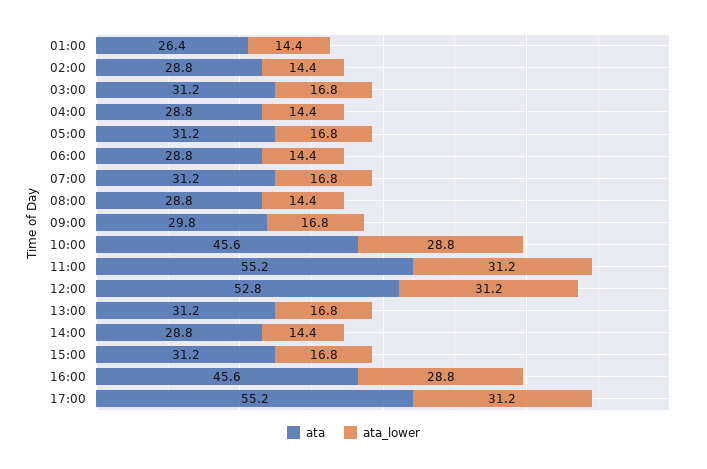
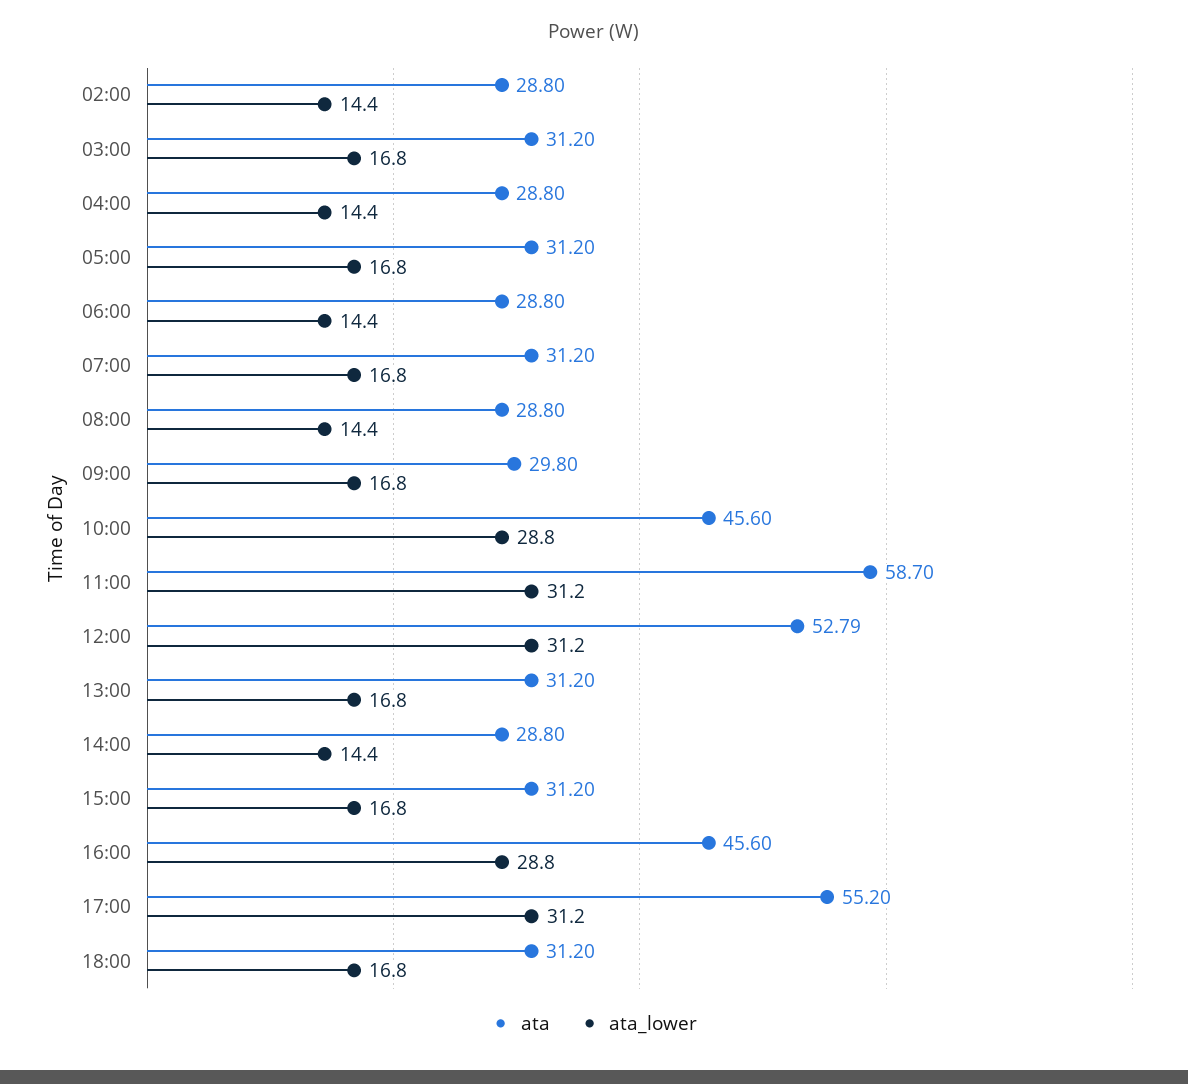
ata, 01:00: 26.4 -> none
ata_lower, 01:00: 14.4 -> none
ata, 11:00: 55.2 -> 58.7
ata, 18:00: none -> 31.2
ata_lower, 18:00: none -> 16.8

